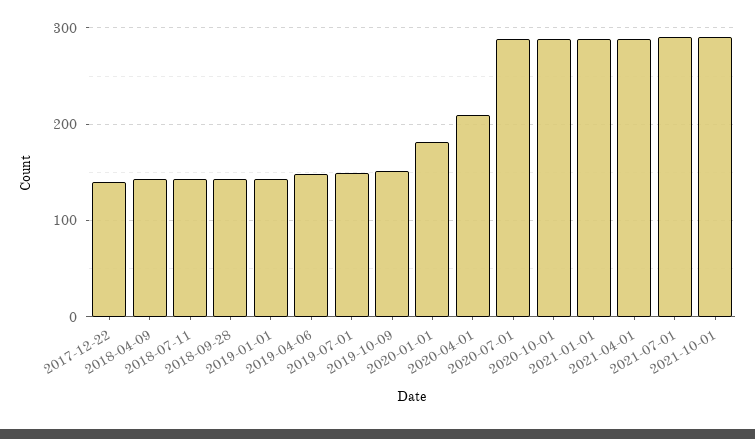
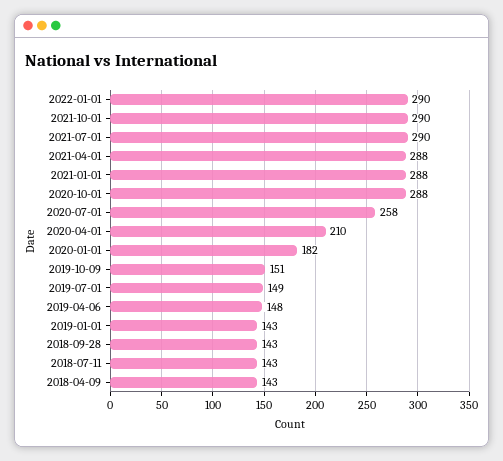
2017-12-22: 140 -> none
2020-07-01: 290 -> 258
2022-01-01: none -> 290

